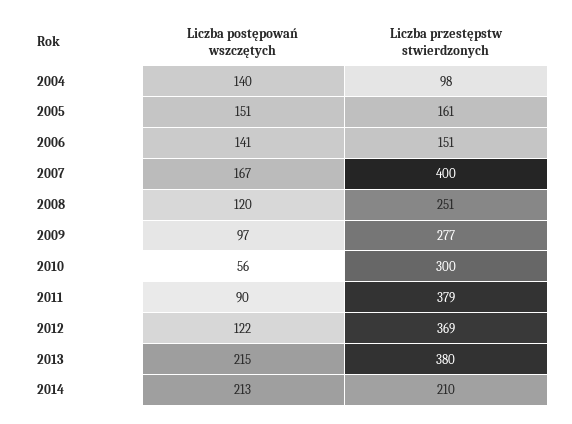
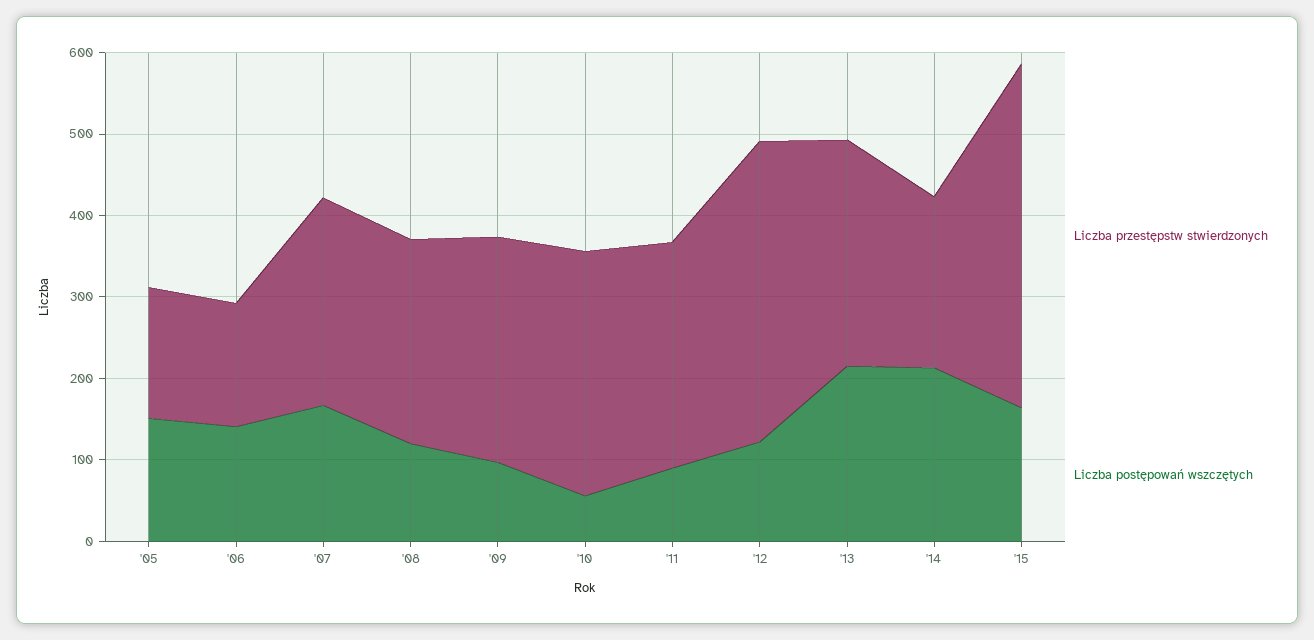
Liczba postępowań wszczętych, 2004: 140 -> none
Liczba przestępstw stwierdzonych, 2004: 98 -> none
Liczba przestępstw stwierdzonych, 2007: 400 -> 260
Liczba przestępstw stwierdzonych, 2011: 379 -> 280
Liczba przestępstw stwierdzonych, 2013: 380 -> 280
Liczba przestępstw stwierdzonych, '15: none -> 420
Liczba postępowań wszczętych, '15: none -> 160

